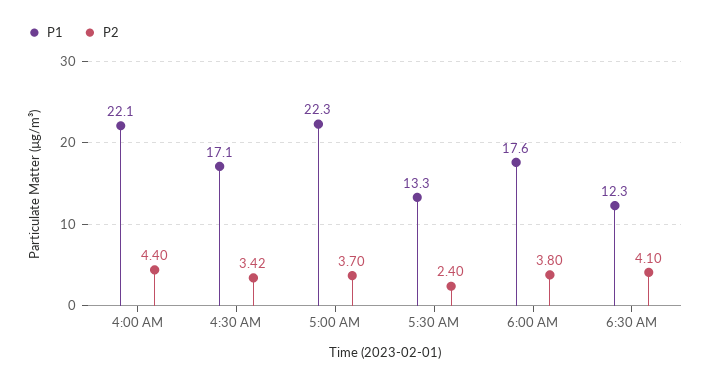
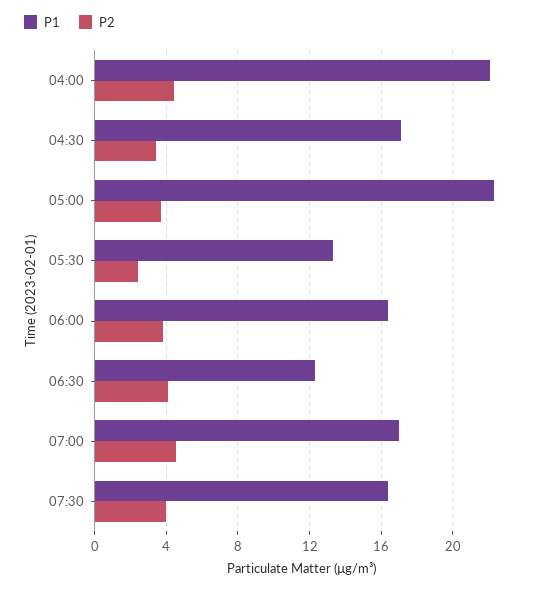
P1, 6:00 AM: 17.6 -> 16.5
P1, 07:00: none -> 17
P2, 07:00: none -> 4.5
P1, 07:30: none -> 16.5
P2, 07:30: none -> 4

